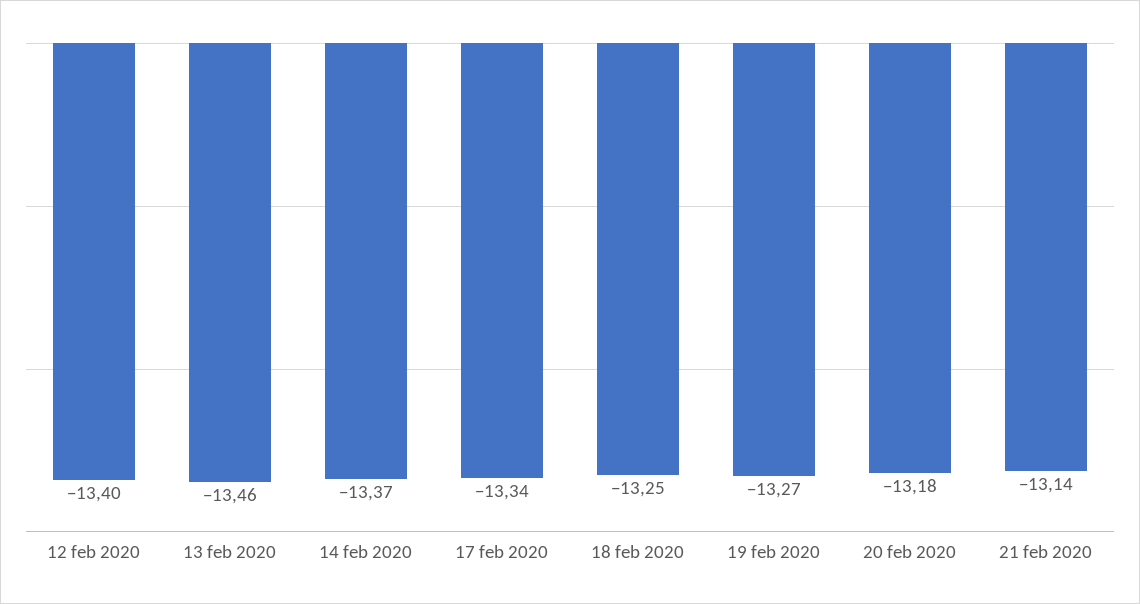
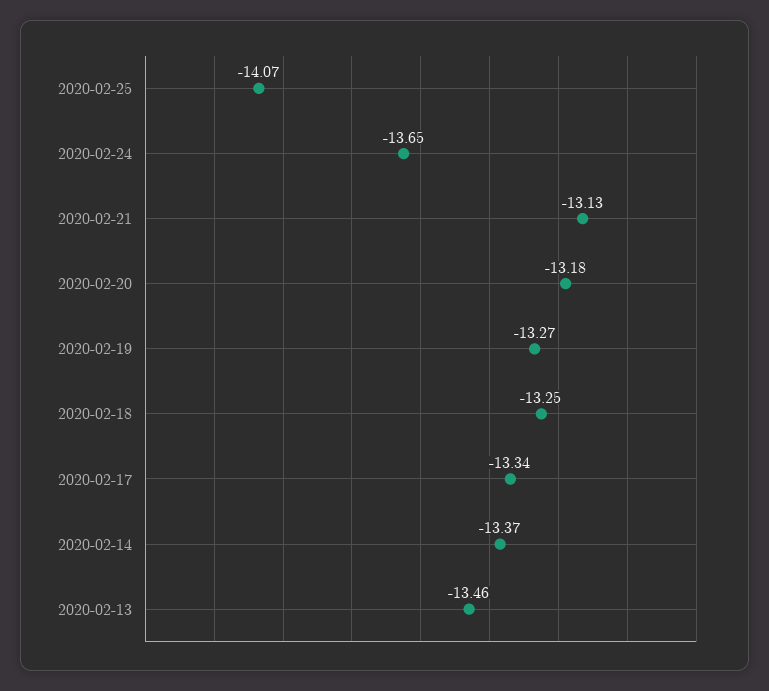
12 feb 2020: -13.4 -> none
21 feb 2020: -13.14 -> -13.13
2020-02-25: none -> -14.07
2020-02-24: none -> -13.65

